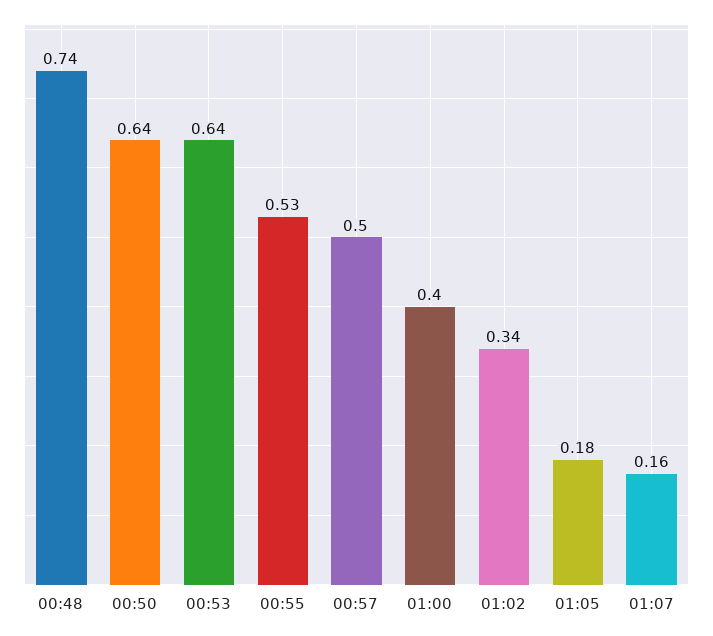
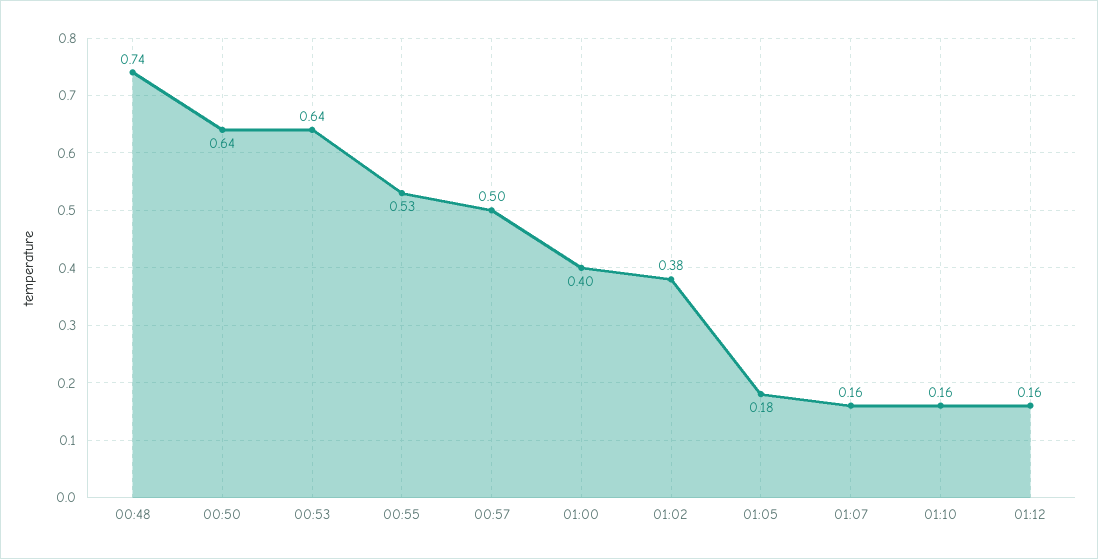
01:02: 0.34 -> 0.38
01:10: none -> 0.16
01:12: none -> 0.16

